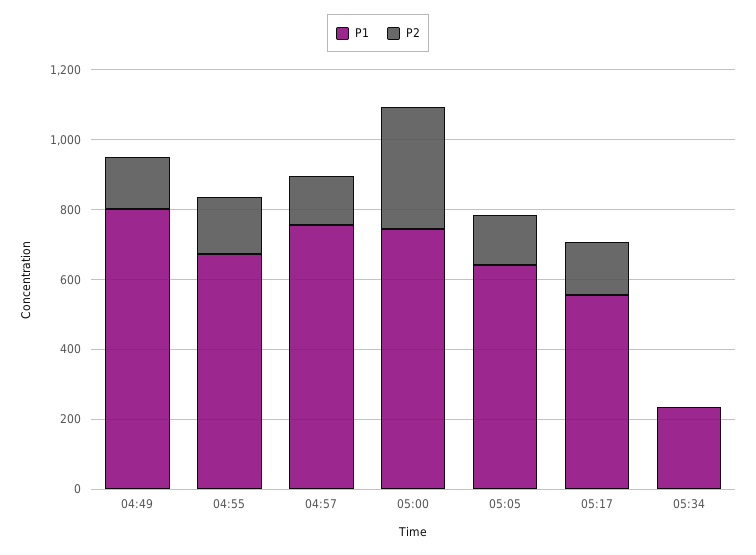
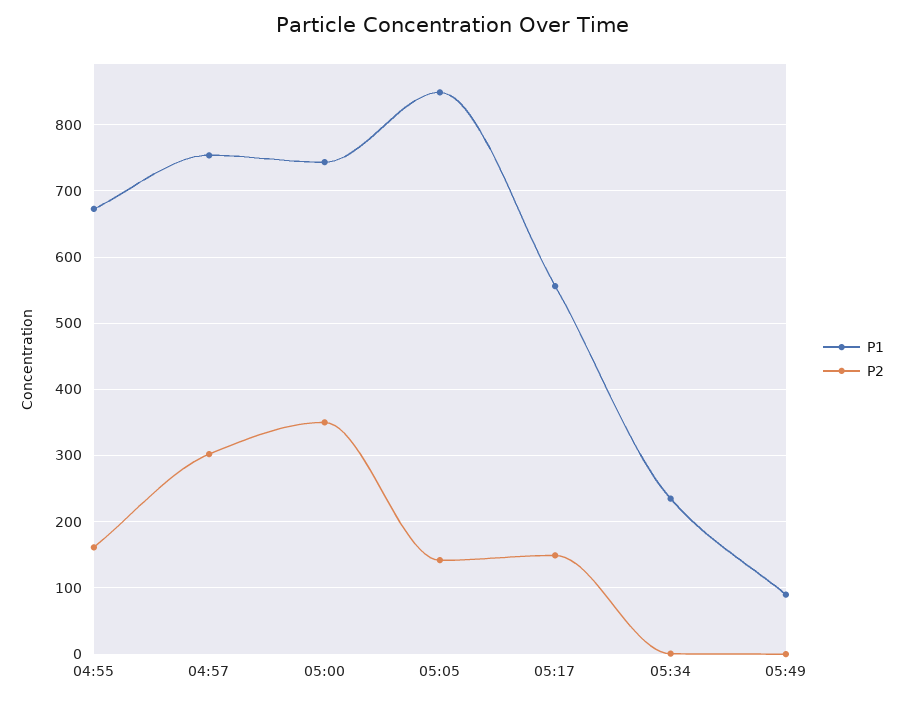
P1, 04:49: 800 -> none
P2, 04:49: 150 -> none
P2, 04:57: 150 -> 300
P1, 05:05: 650 -> 850
P1, 05:49: none -> 90
P2, 05:49: none -> 0

